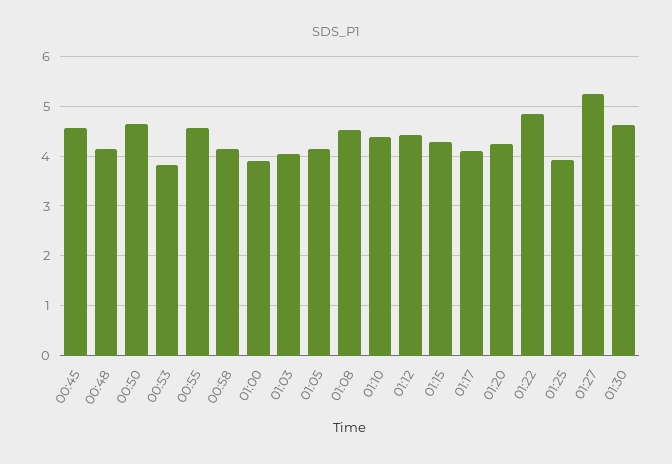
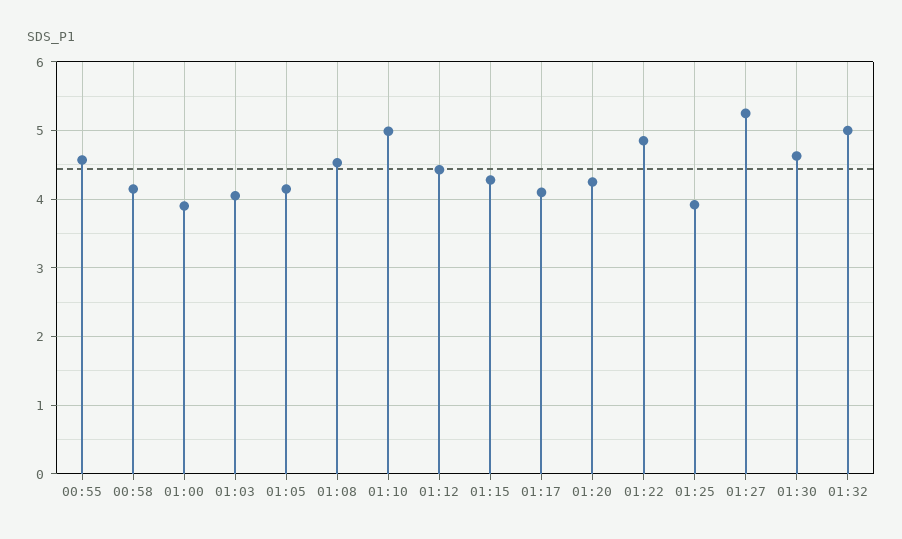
00:45: 4.6 -> none
00:48: 4.2 -> none
00:50: 4.6 -> none
00:53: 3.8 -> none
01:10: 4.4 -> 5
01:32: none -> 5

